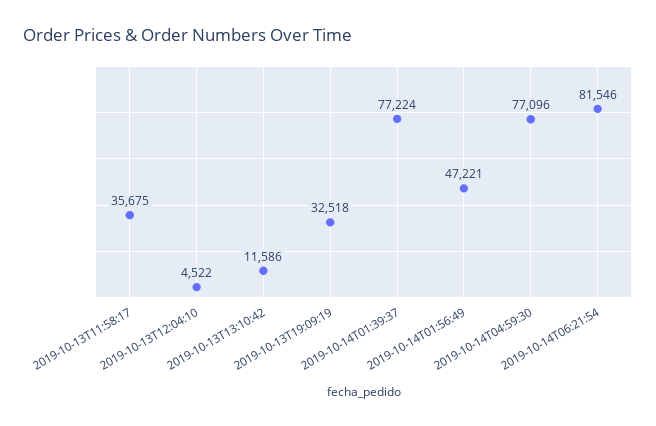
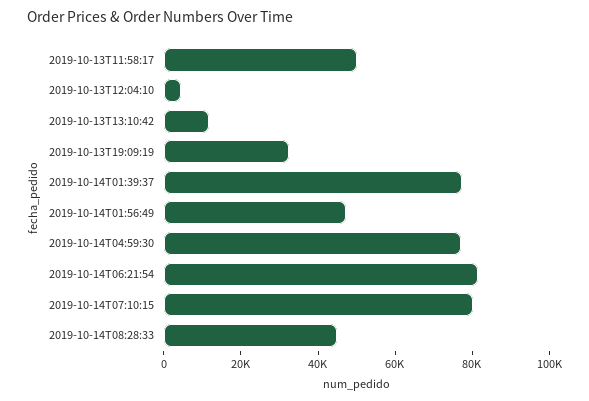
2019-10-13T11:58:17: 35675 -> 50000
2019-10-14T07:10:15: none -> 80000
2019-10-14T08:28:33: none -> 45000

